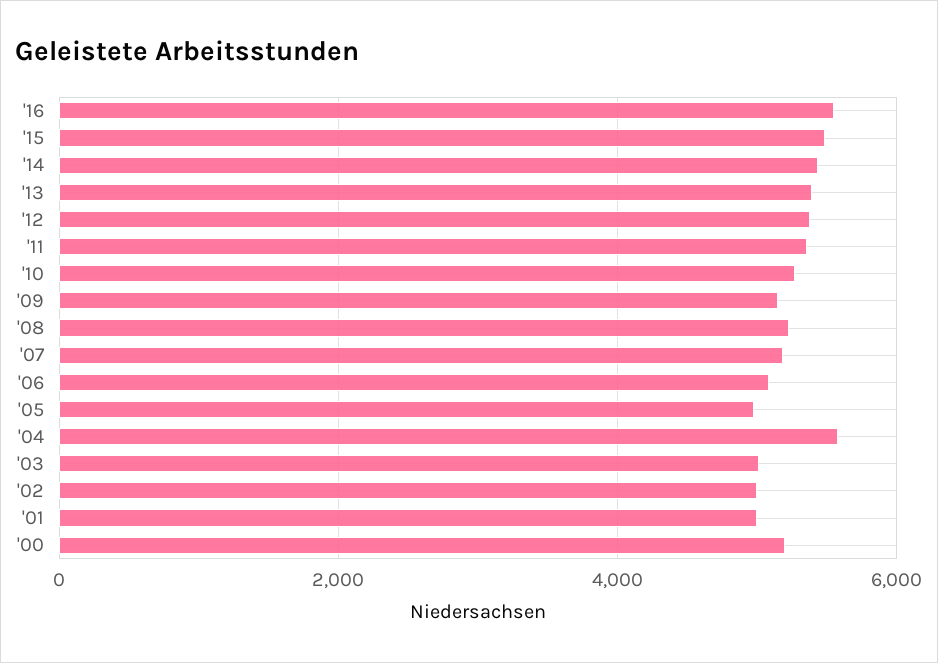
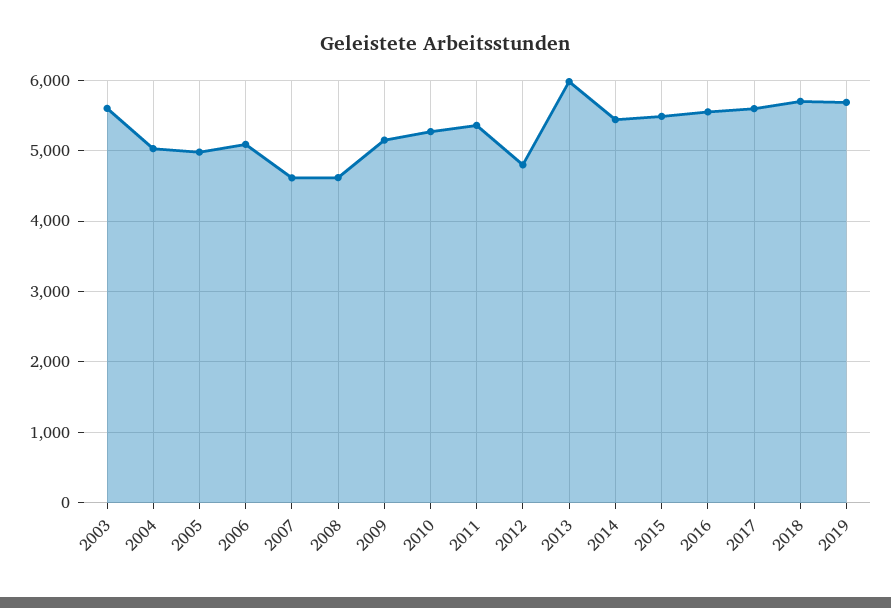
'13: 5400 -> 6000
'12: 5400 -> 4800
'08: 5200 -> 4600
'07: 5200 -> 4600
'04: 5600 -> 5000
'03: 5000 -> 5600
'02: 5000 -> none
'01: 5000 -> none
'00: 5200 -> none
2017: none -> 5600
2018: none -> 5700
2019: none -> 5700

